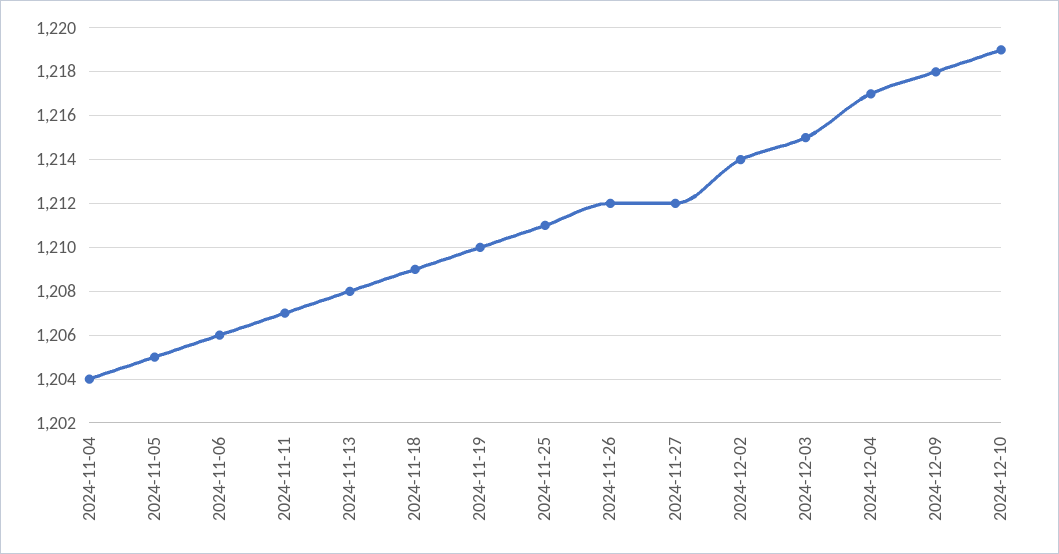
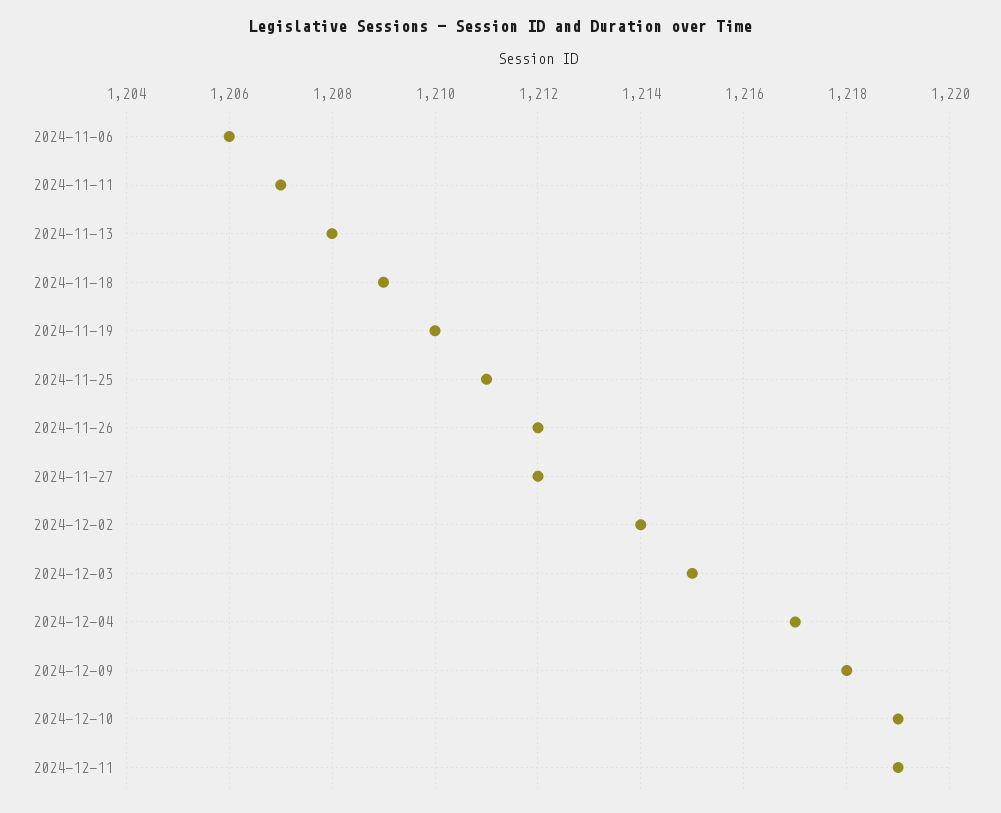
2024-11-04: 1204 -> none
2024-11-05: 1205 -> none
2024-12-11: none -> 1219

